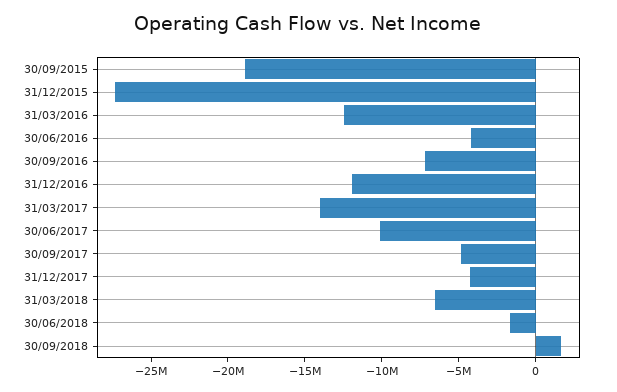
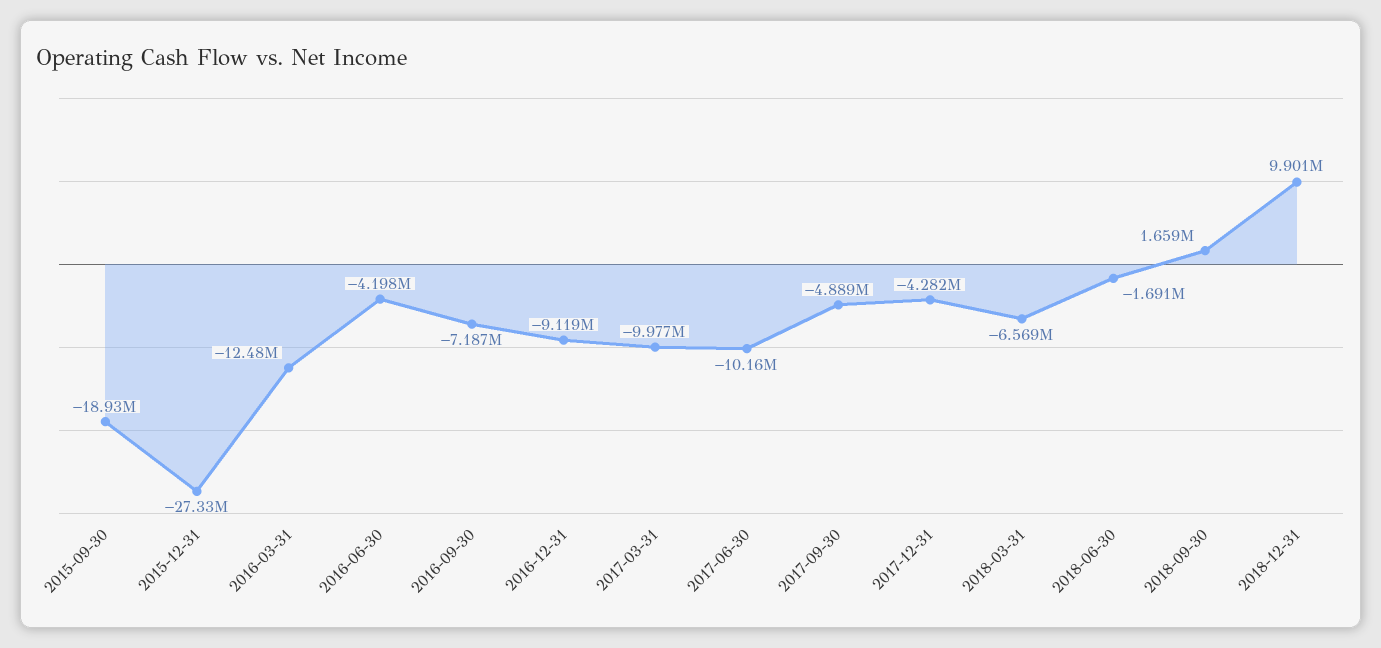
31/12/2016: -12000000 -> -9119000
31/03/2017: -14000000 -> -9977000
2018-12-31: none -> 9901000

